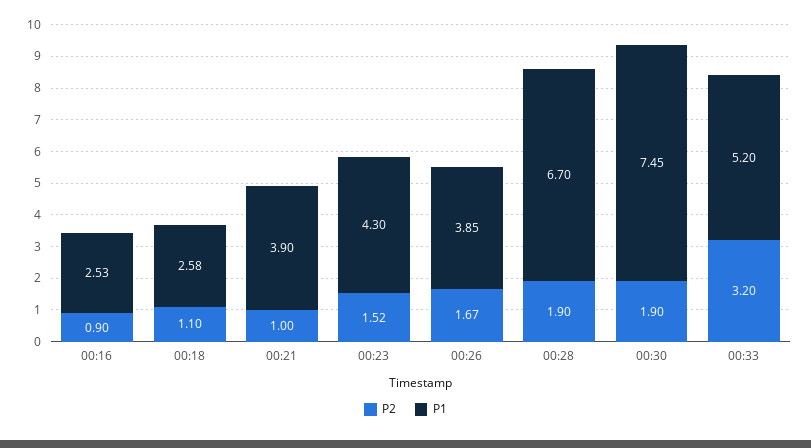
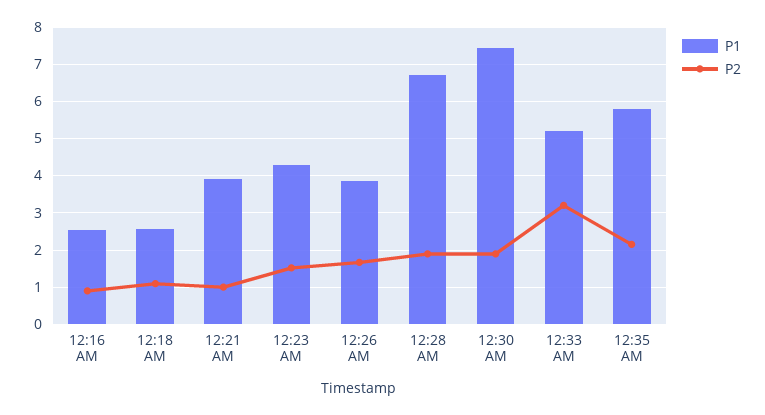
P1, 12:35 AM: none -> 5.8
P2, 12:35 AM: none -> 2.2

